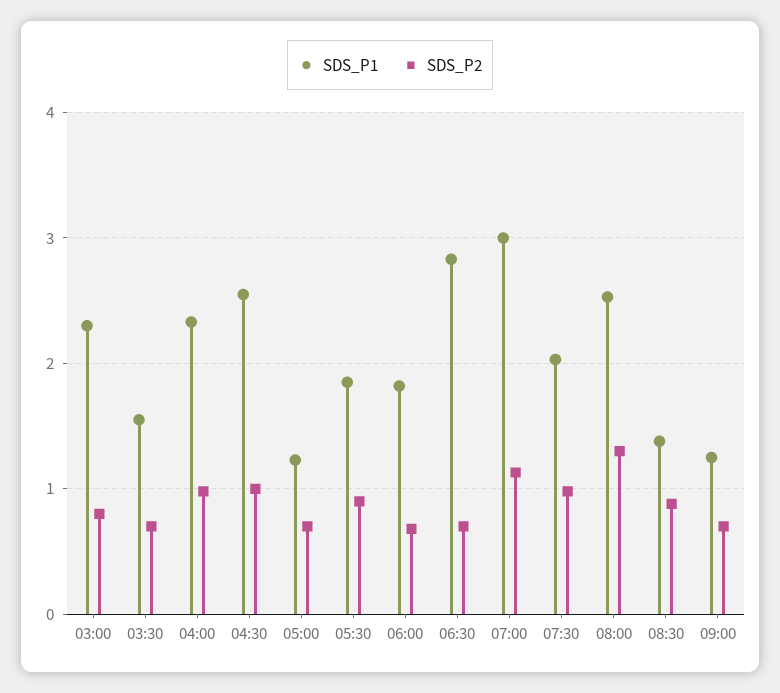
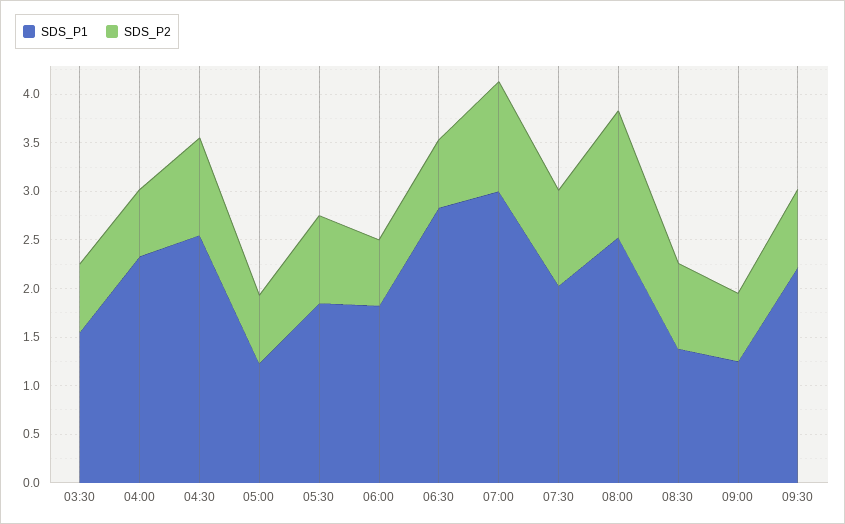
SDS_P1, 03:00: 2.3 -> none
SDS_P2, 03:00: 0.8 -> none
SDS_P2, 04:00: 1 -> 0.7
SDS_P1, 09:30: none -> 2.2
SDS_P2, 09:30: none -> 0.8

